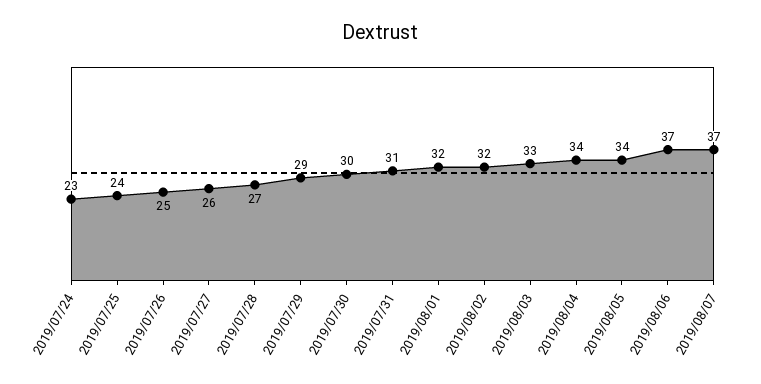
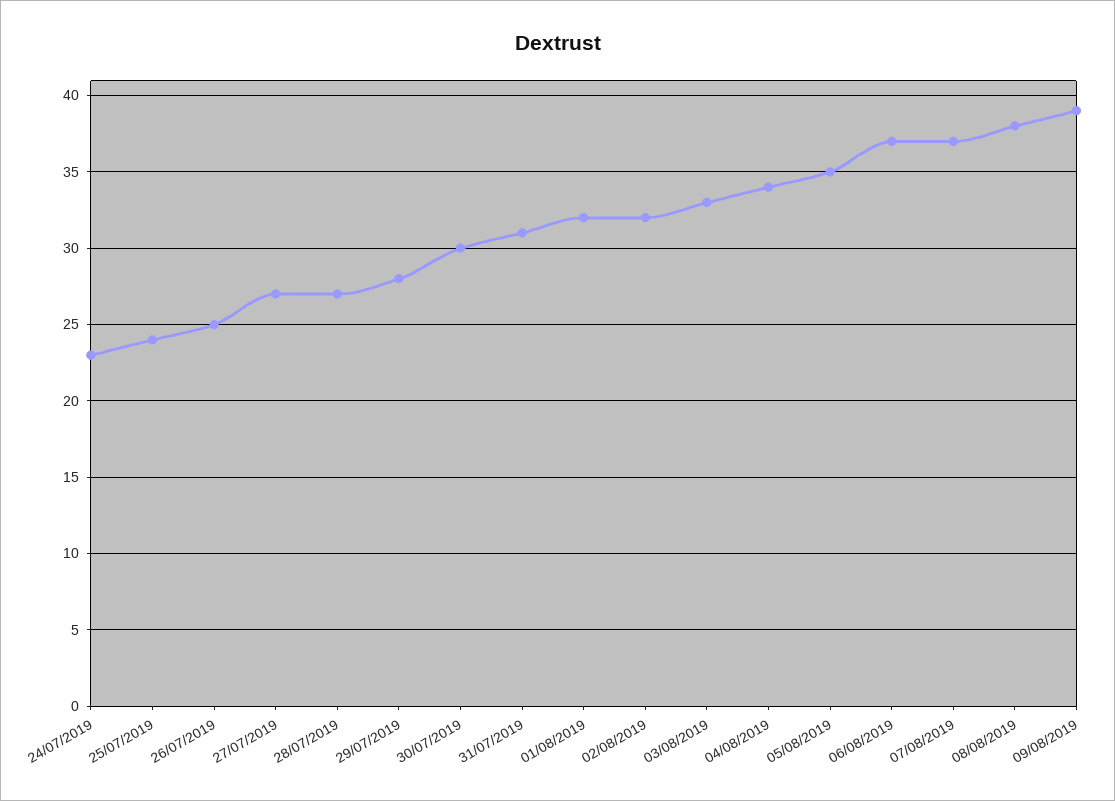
2019/07/27: 26 -> 27
2019/07/29: 29 -> 28
2019/08/05: 34 -> 35
08/08/2019: none -> 38
09/08/2019: none -> 39

